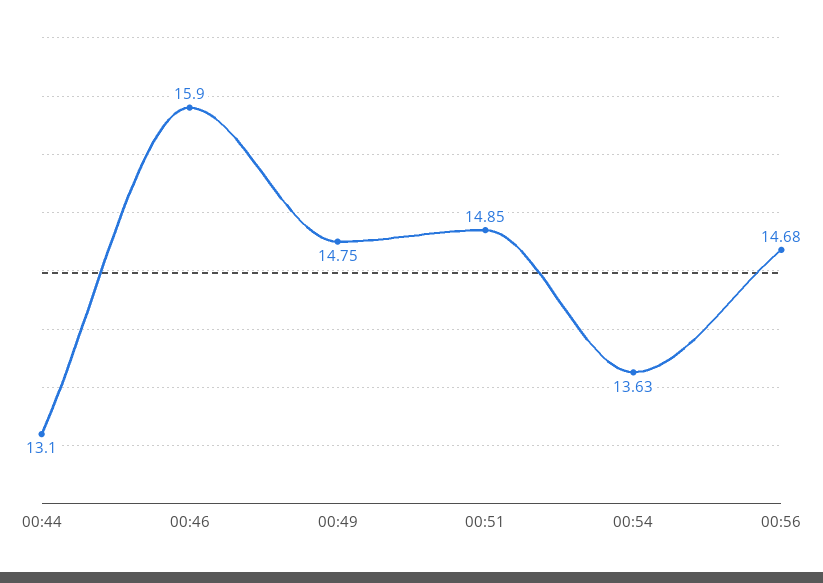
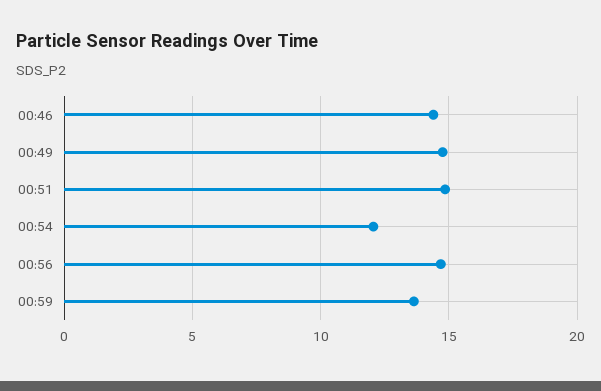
00:44: 13.1 -> none
00:46: 15.9 -> 14.5
00:54: 13.63 -> 12
00:59: none -> 13.5

